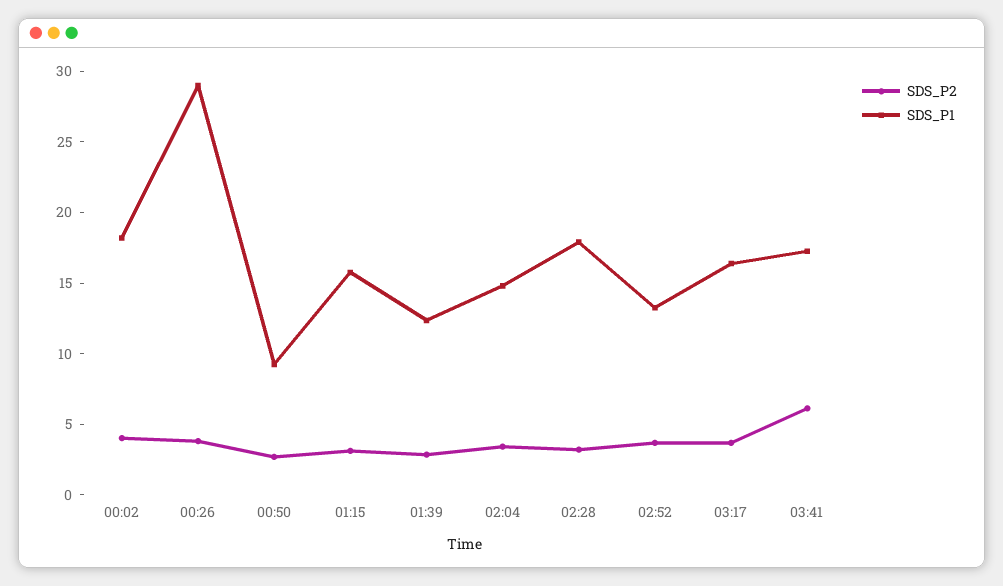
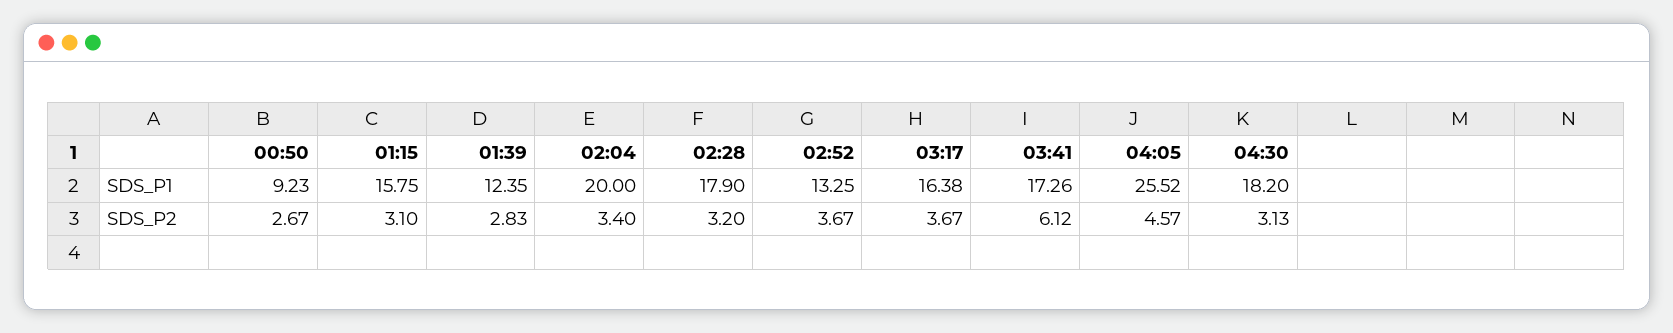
SDS_P2, 00:02: 4 -> none
SDS_P1, 00:02: 18 -> none
SDS_P2, 00:26: 4 -> none
SDS_P1, 00:26: 29 -> none
SDS_P1, 02:04: 15 -> 20
SDS_P1, 04:05: none -> 25.52
SDS_P1, 04:30: none -> 18.2
SDS_P2, 04:05: none -> 4.57
SDS_P2, 04:30: none -> 3.13

